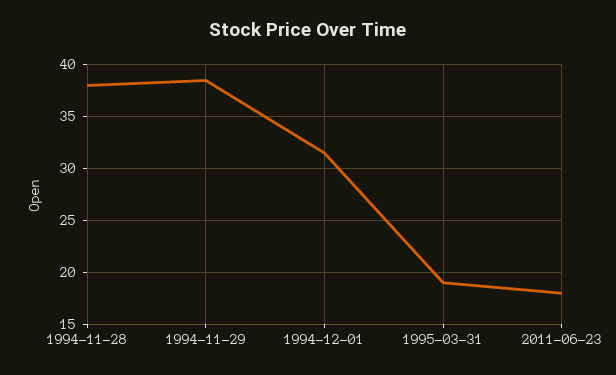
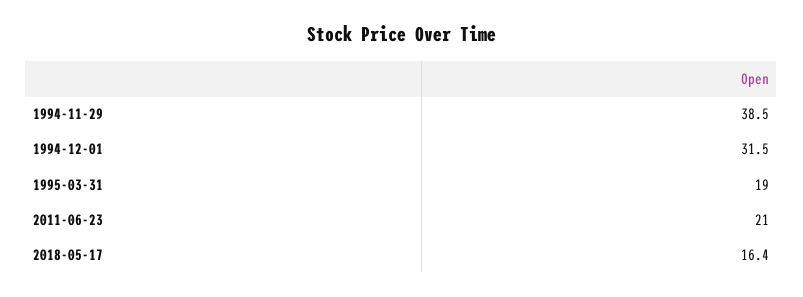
1994-11-28: 38 -> none
2011-06-23: 18 -> 21
2018-05-17: none -> 16.4

